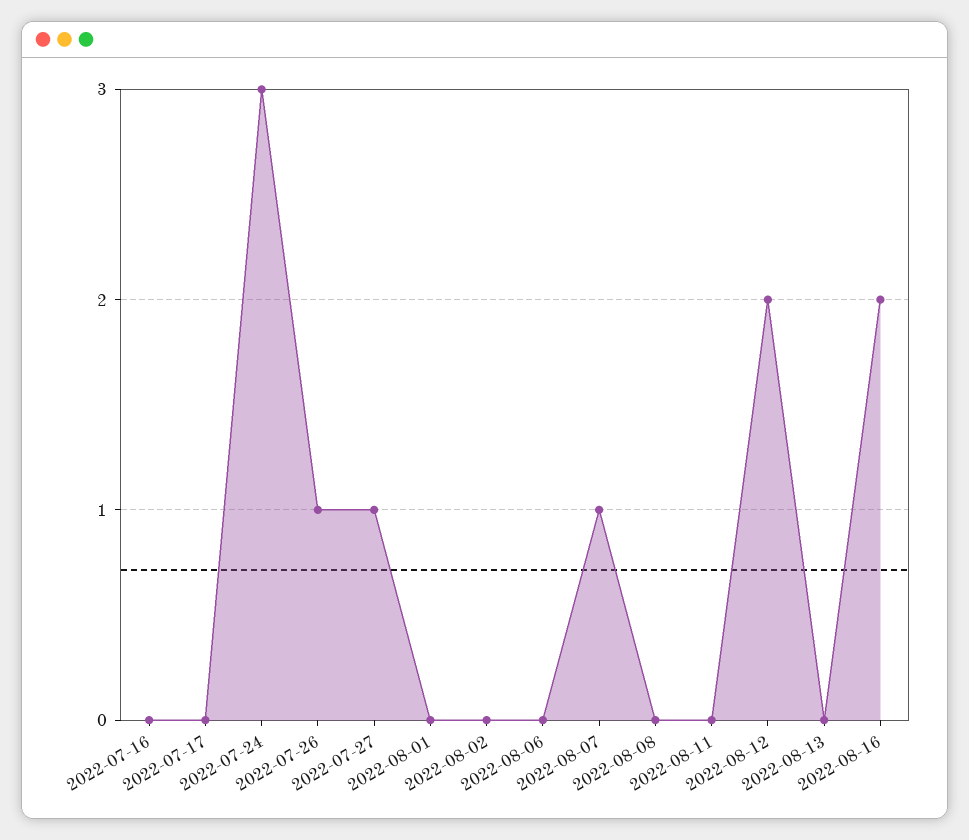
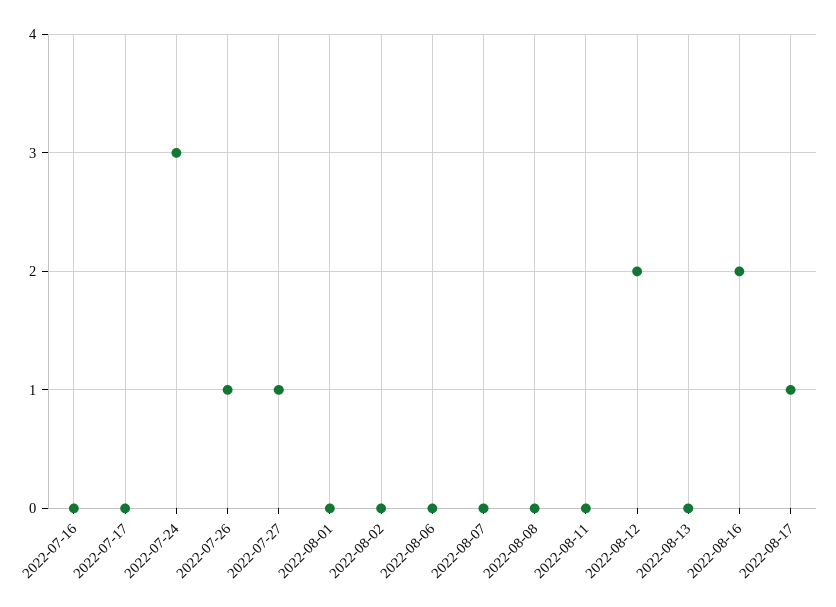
2022-08-07: 1 -> 0
2022-08-17: none -> 1

